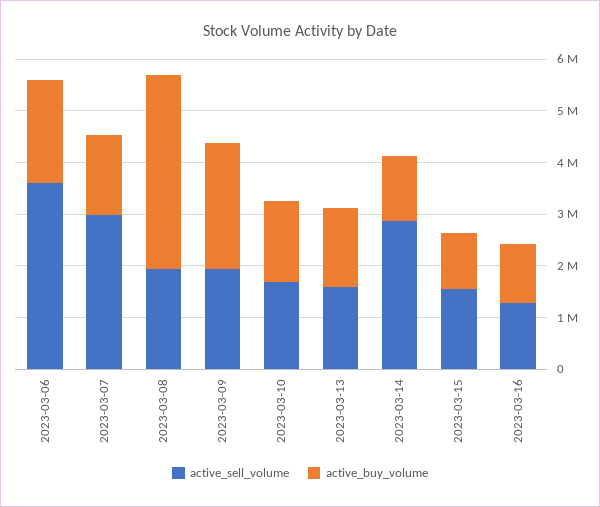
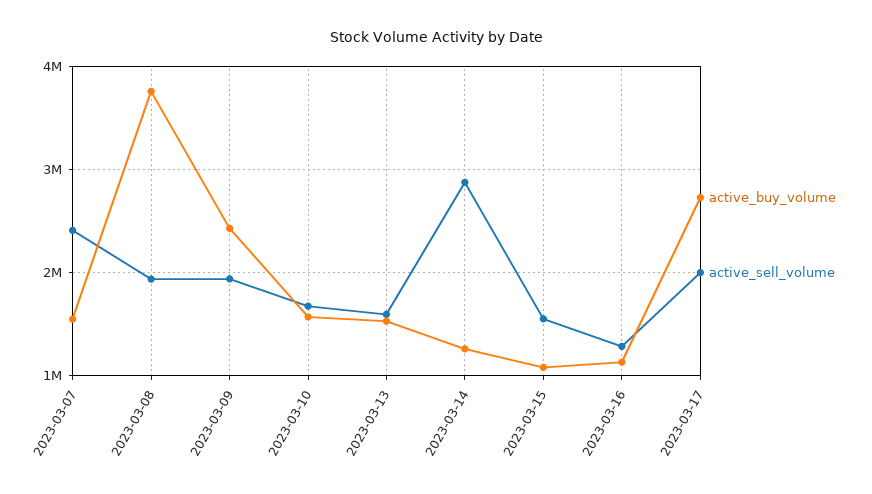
active_sell_volume, 2023-03-06: 3600000 -> none
active_buy_volume, 2023-03-06: 2000000 -> none
active_sell_volume, 2023-03-07: 3000000 -> 2400000
active_buy_volume, 2023-03-17: none -> 2700000
active_sell_volume, 2023-03-17: none -> 2000000

